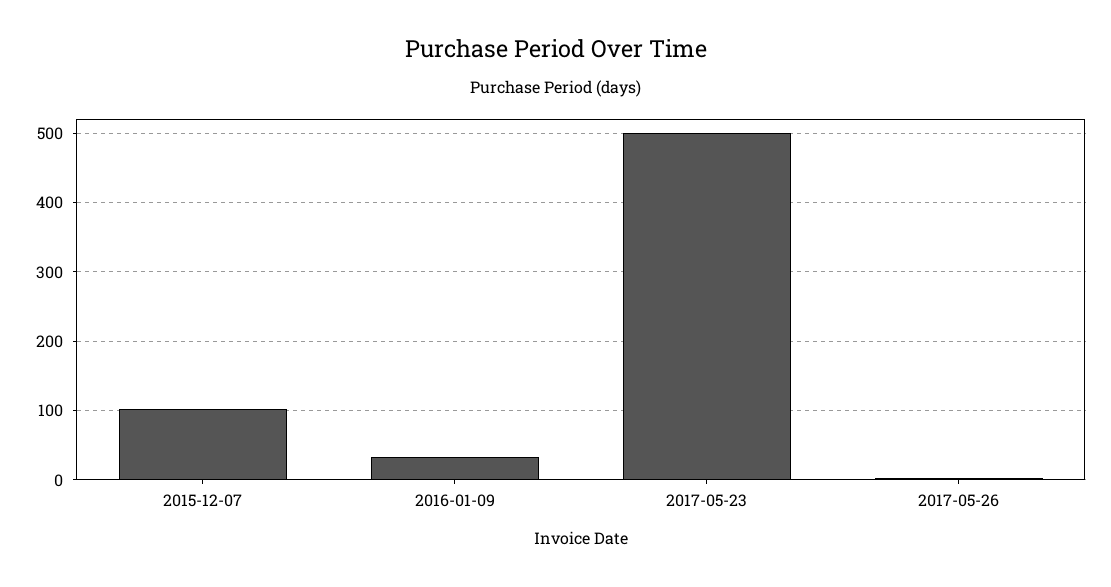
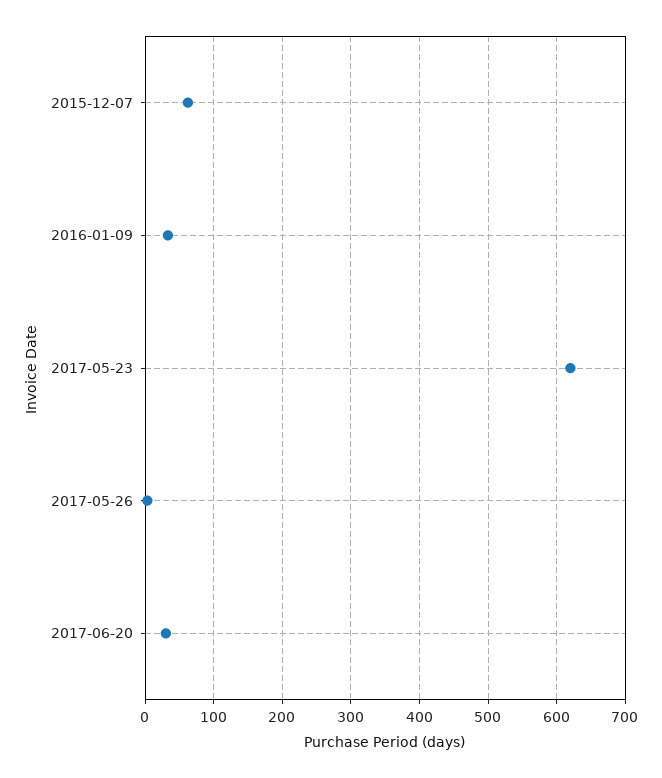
2015-12-07: 100 -> 60
2017-05-23: 500 -> 620
2017-06-20: none -> 30

